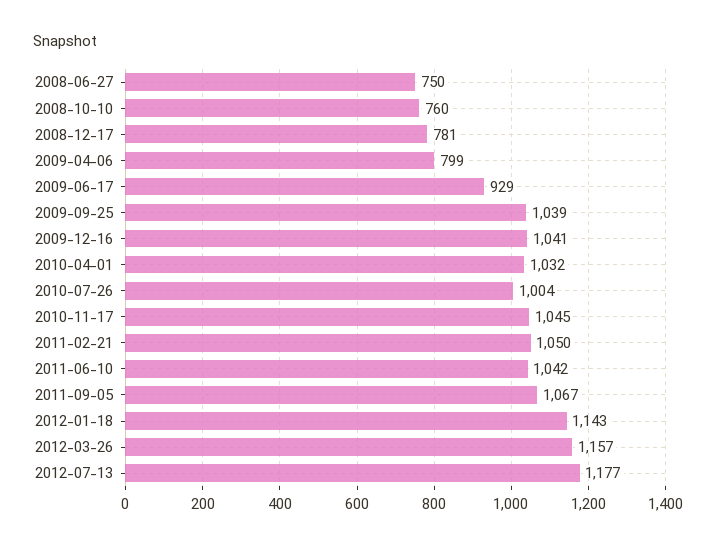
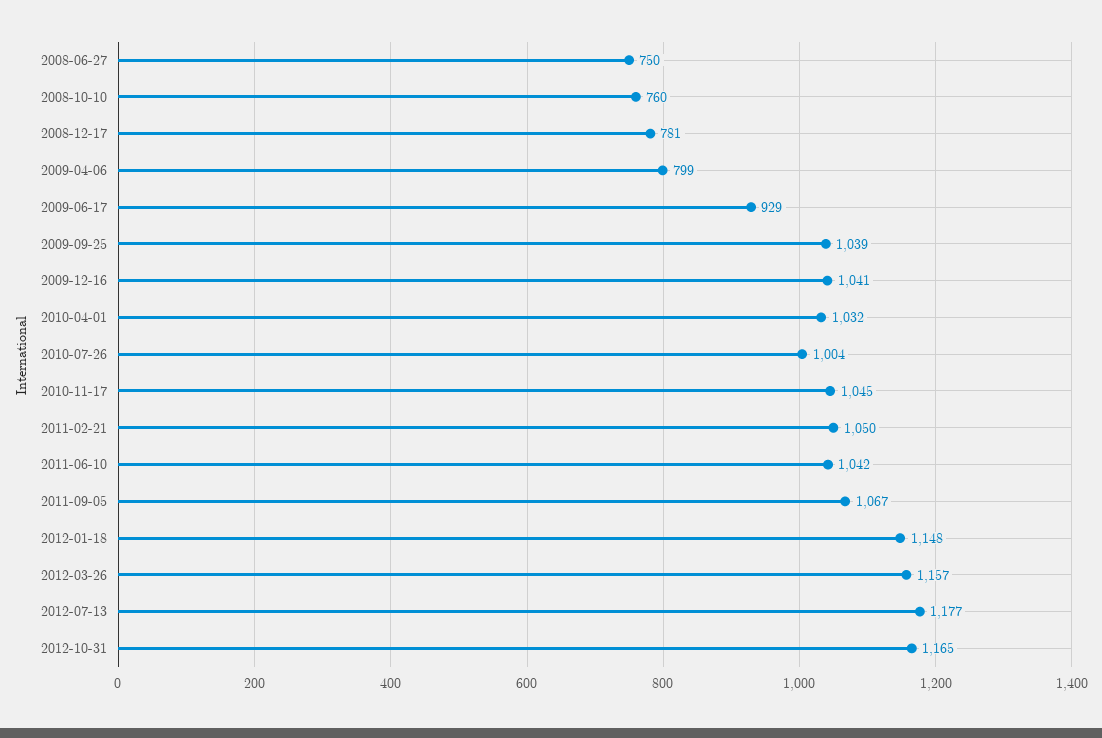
2012-01-18: 1143 -> 1148
2012-10-31: none -> 1165

